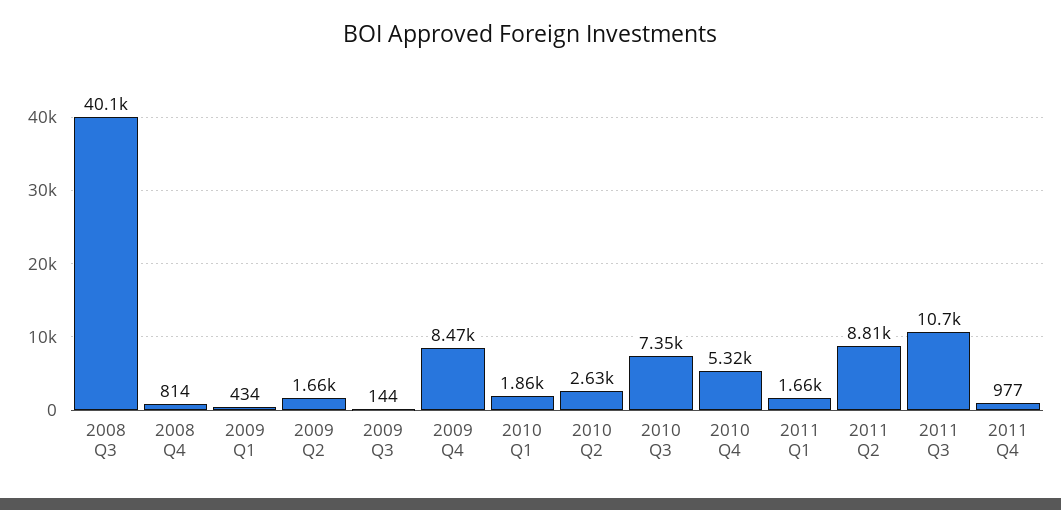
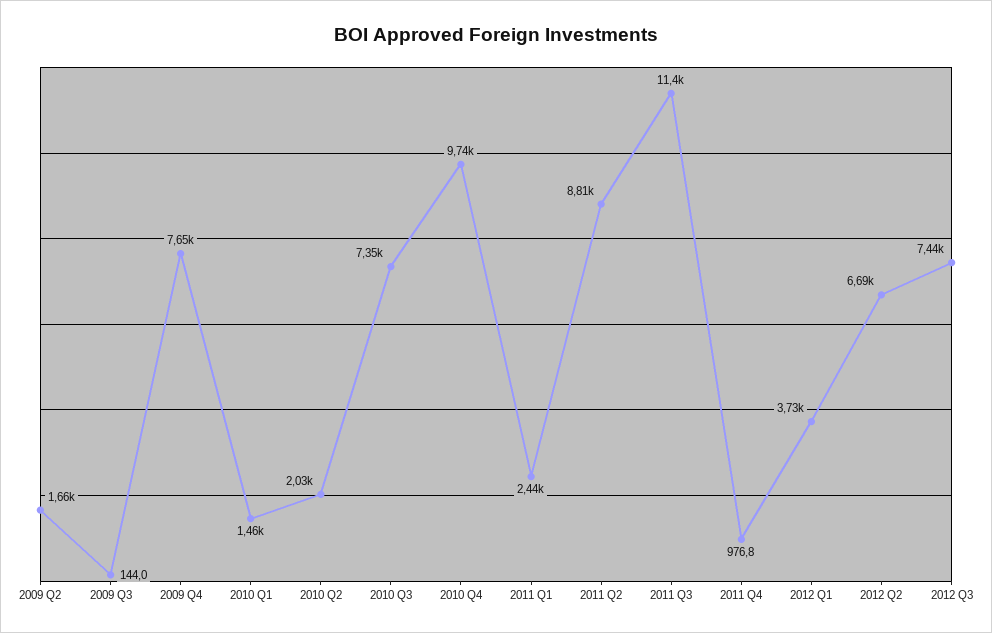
2008 Q3: 40100 -> none
2008 Q4: 814 -> none
2009 Q1: 434 -> none
2009 Q4: 8470 -> 7650
2010 Q1: 1860 -> 1460
2010 Q2: 2630 -> 2030
2010 Q4: 5320 -> 9740
2011 Q1: 1660 -> 2440
2011 Q3: 10700 -> 11400
2012 Q1: none -> 3730
2012 Q2: none -> 6690
2012 Q3: none -> 7440

